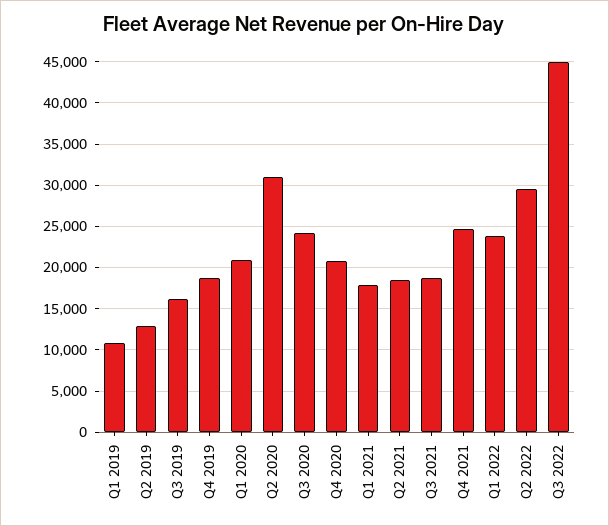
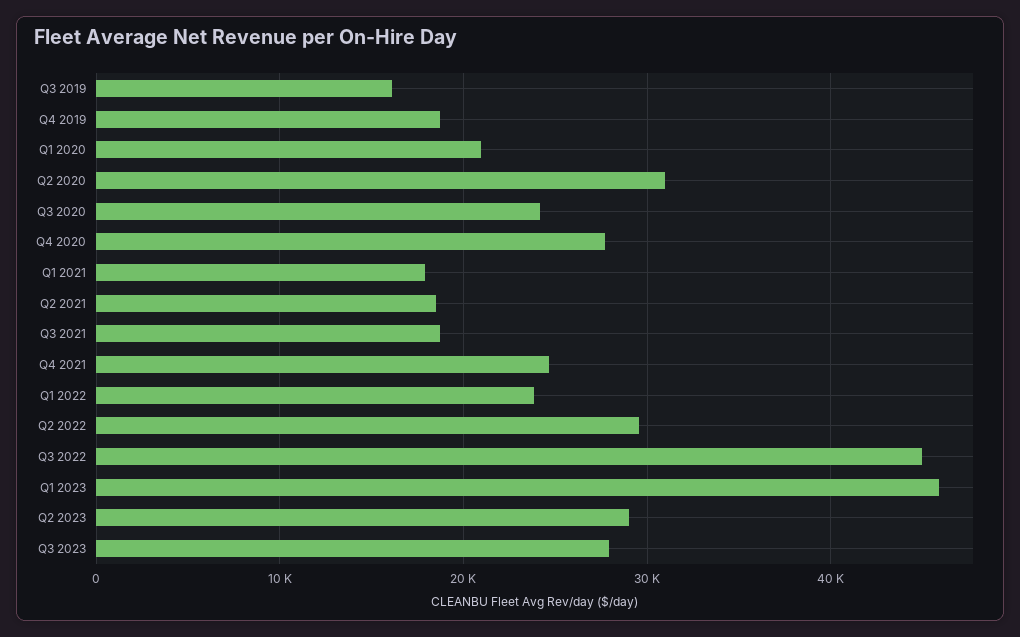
Q1 2019: 11000 -> none
Q2 2019: 13000 -> none
Q4 2020: 21000 -> 28000
Q1 2023: none -> 46000
Q2 2023: none -> 29000
Q3 2023: none -> 28000

